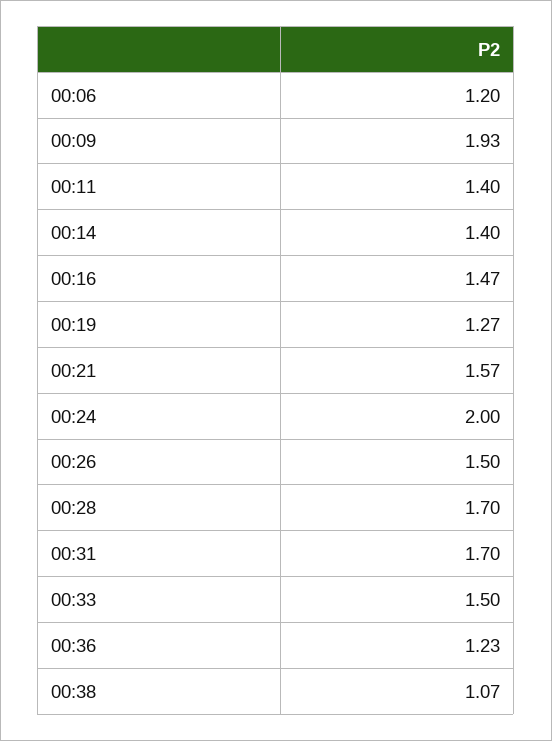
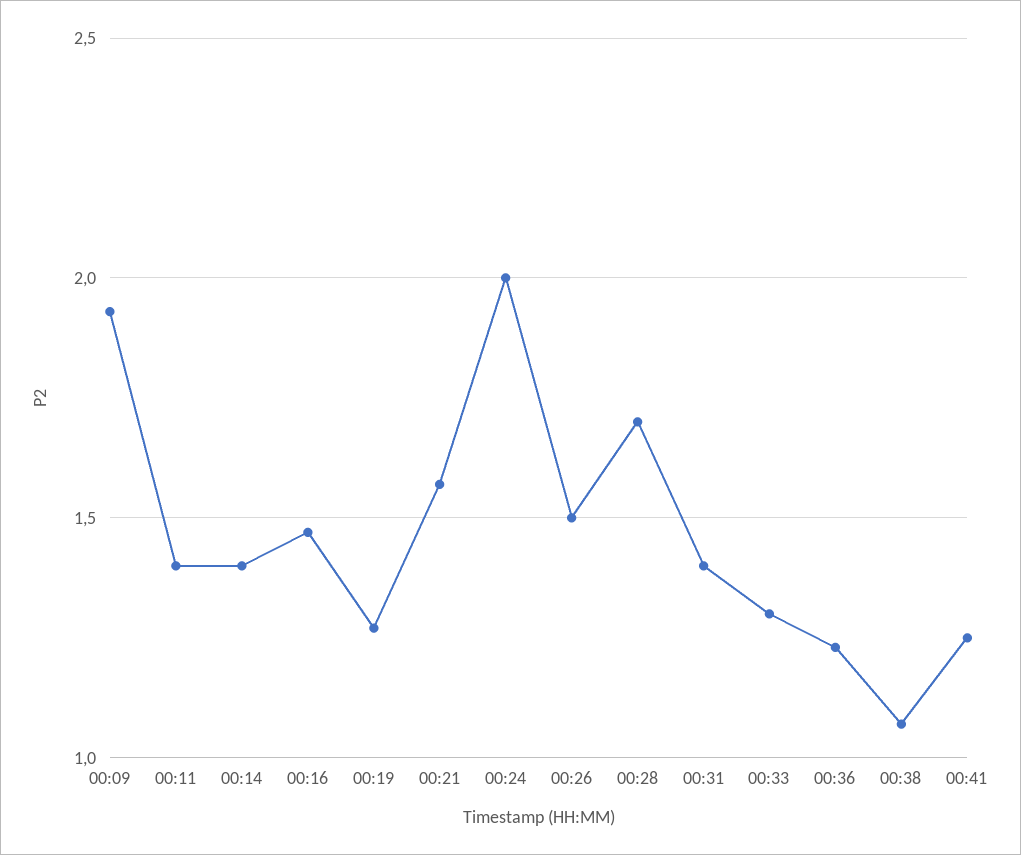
00:06: 1.2 -> none
00:31: 1.7 -> 1.4
00:33: 1.5 -> 1.3
00:41: none -> 1.25

